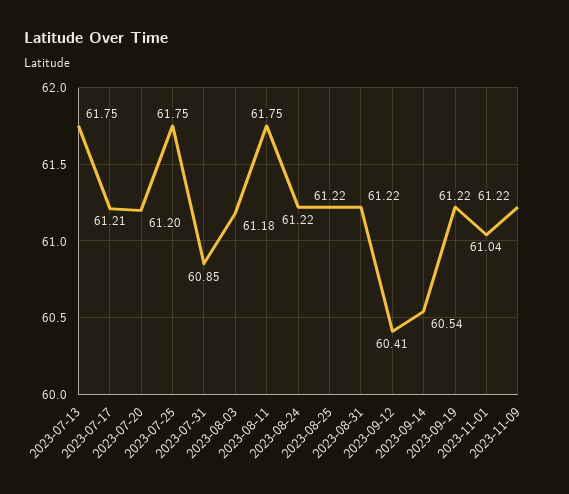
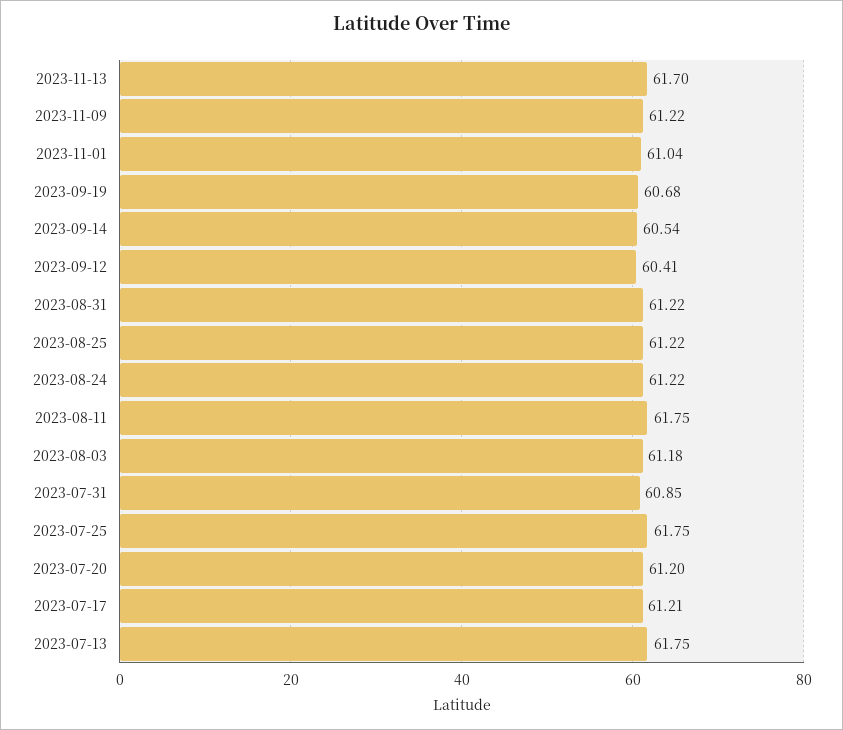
2023-09-19: 61.22 -> 60.68
2023-11-13: none -> 61.7

